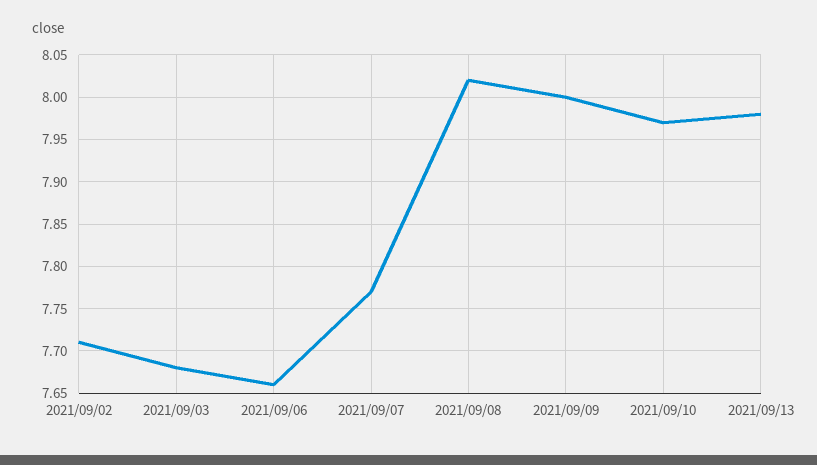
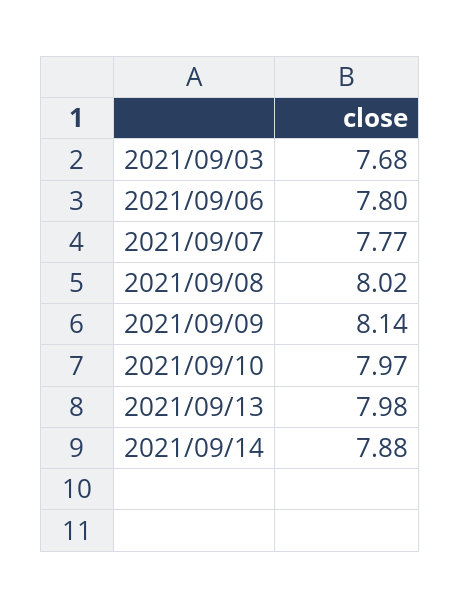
2021/09/02: 7.71 -> none
2021/09/06: 7.66 -> 7.8
2021/09/09: 8 -> 8.14
2021/09/14: none -> 7.88

